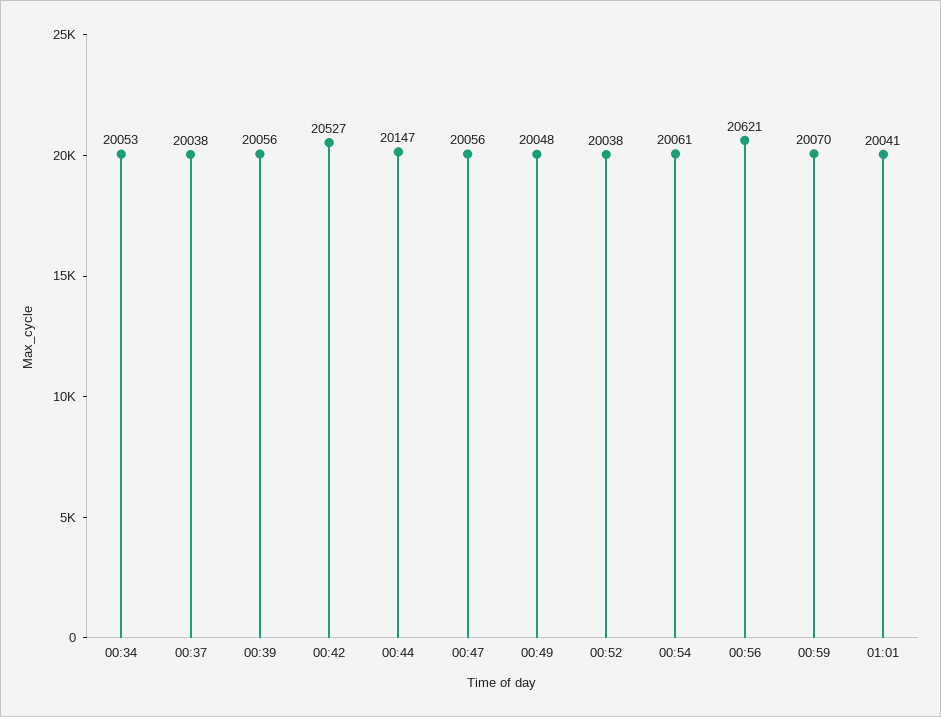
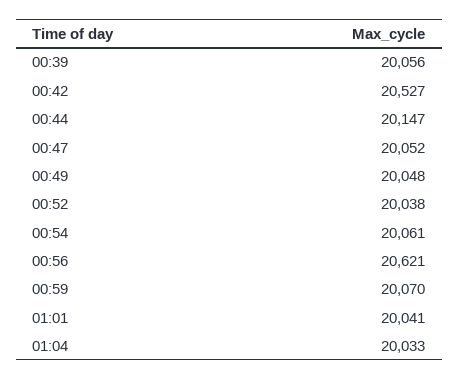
00:34: 20053 -> none
00:37: 20038 -> none
00:47: 20056 -> 20052
01:04: none -> 20033

